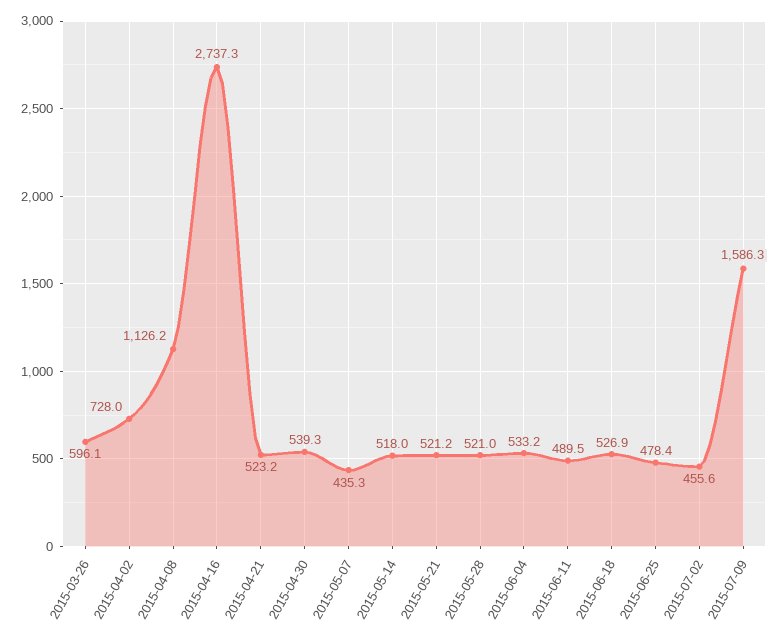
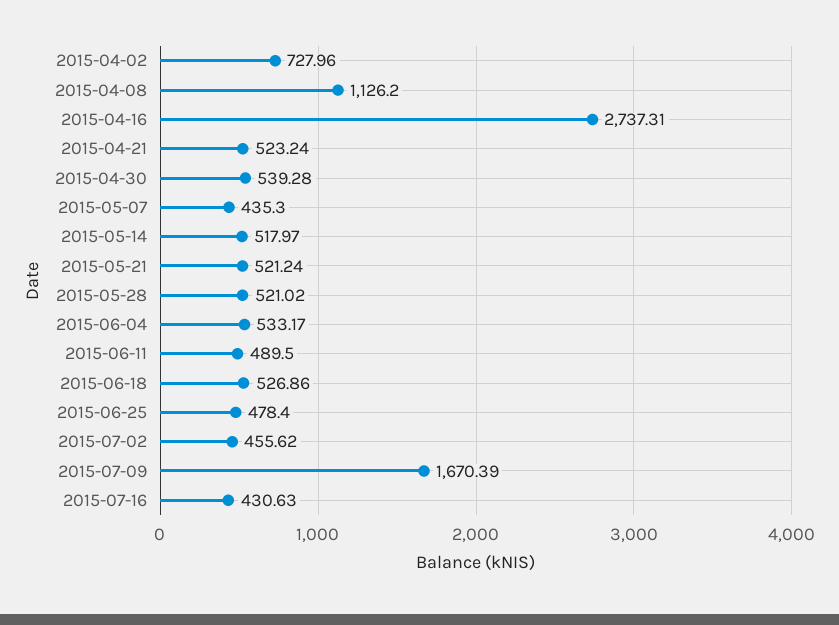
2015-03-26: 596.1 -> none
2015-07-09: 1586.3 -> 1670.39
2015-07-16: none -> 430.63

